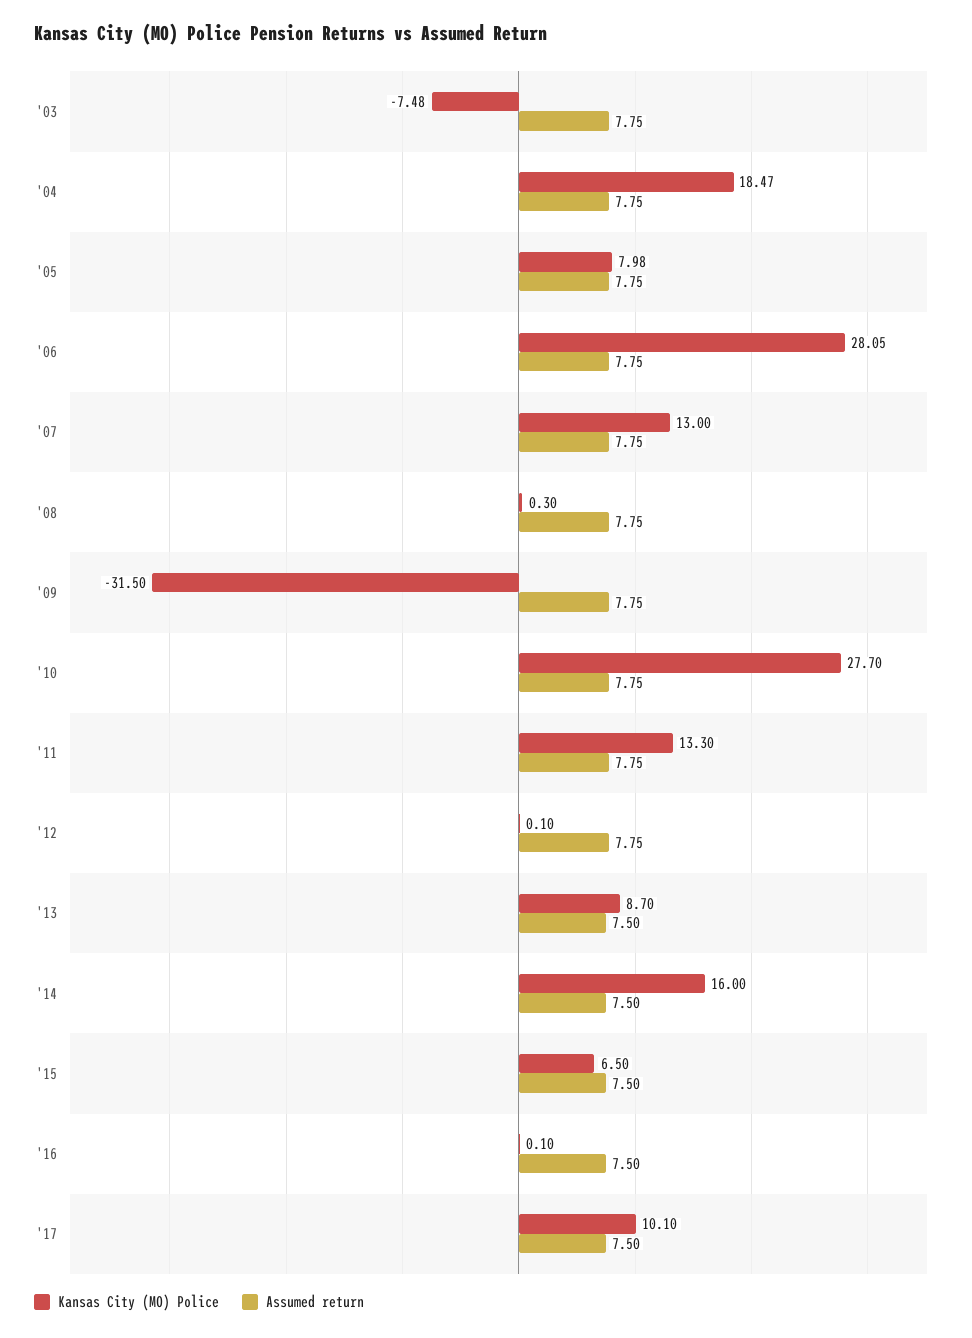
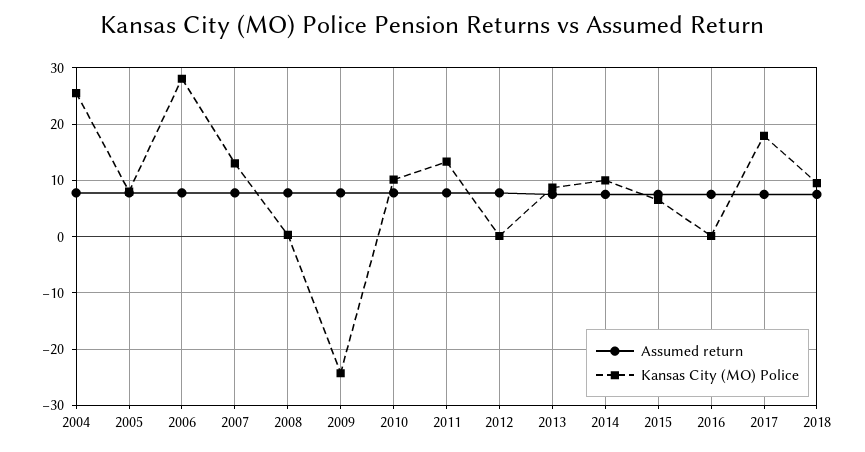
Kansas City (MO) Police, '03: -7.48 -> none
Assumed return, '03: 7.75 -> none
Kansas City (MO) Police, '04: 18.47 -> 26
Kansas City (MO) Police, '09: -31.5 -> -24
Kansas City (MO) Police, '10: 27.7 -> 10
Kansas City (MO) Police, '14: 16 -> 10
Kansas City (MO) Police, '17: 10.1 -> 18
Assumed return, 2018: none -> 8
Kansas City (MO) Police, 2018: none -> 10

